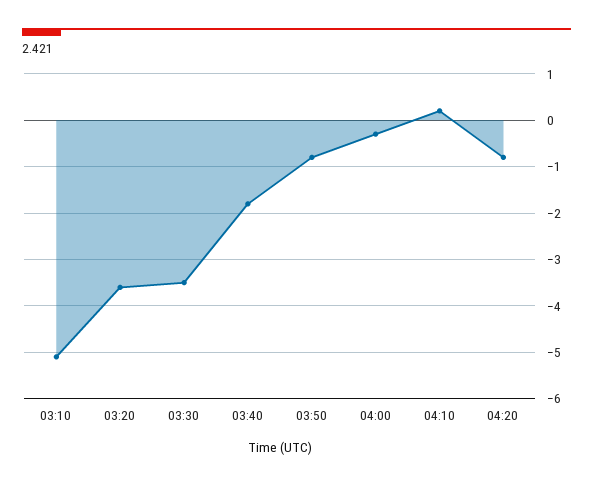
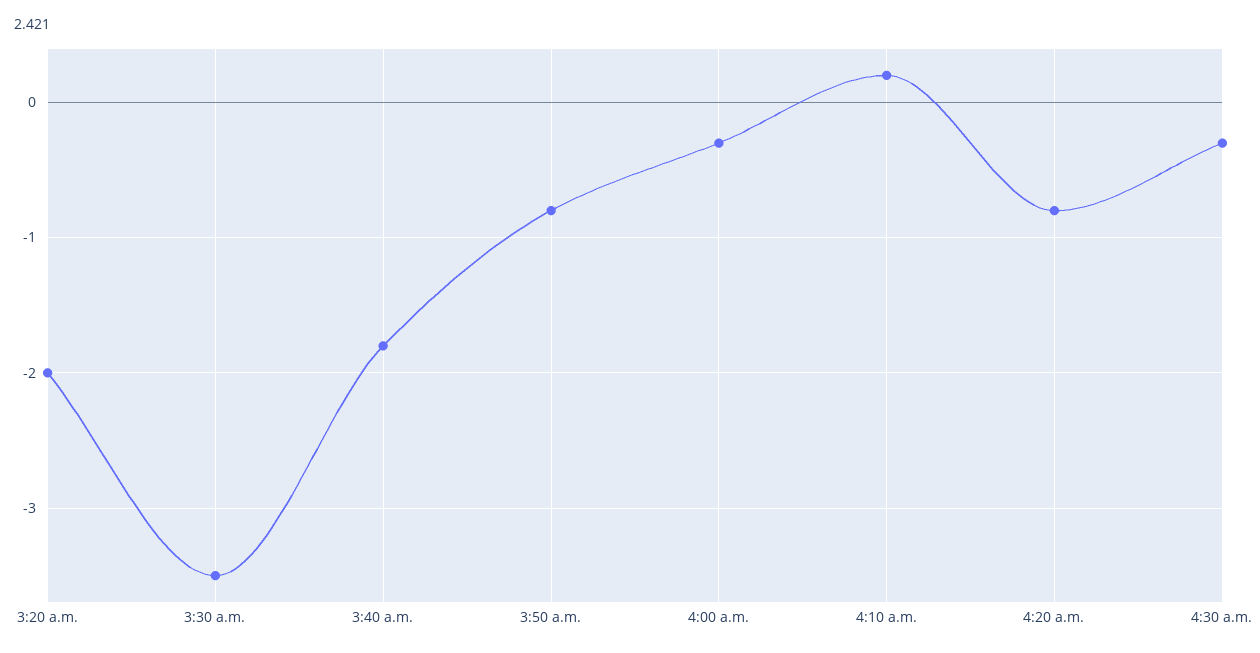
03:10: -5 -> none
03:20: -3.5 -> -2
4:30 a.m.: none -> -0.3

